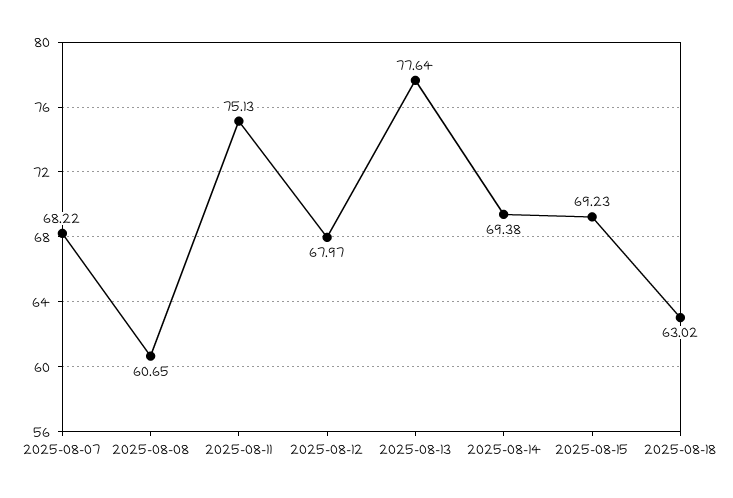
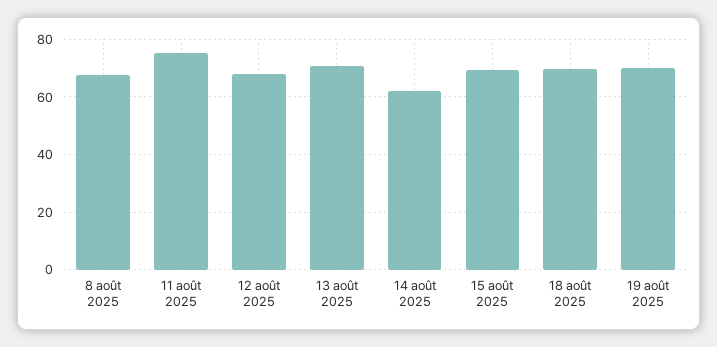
2025-08-07: 68.22 -> none
2025-08-08: 60.65 -> 67.5
2025-08-13: 77.64 -> 70
2025-08-14: 69.38 -> 62.5
2025-08-18: 63.02 -> 70
19 août 2025: none -> 70

